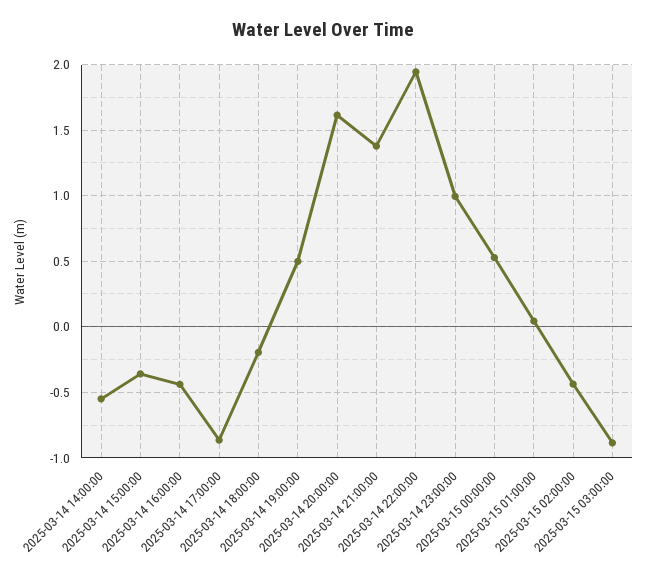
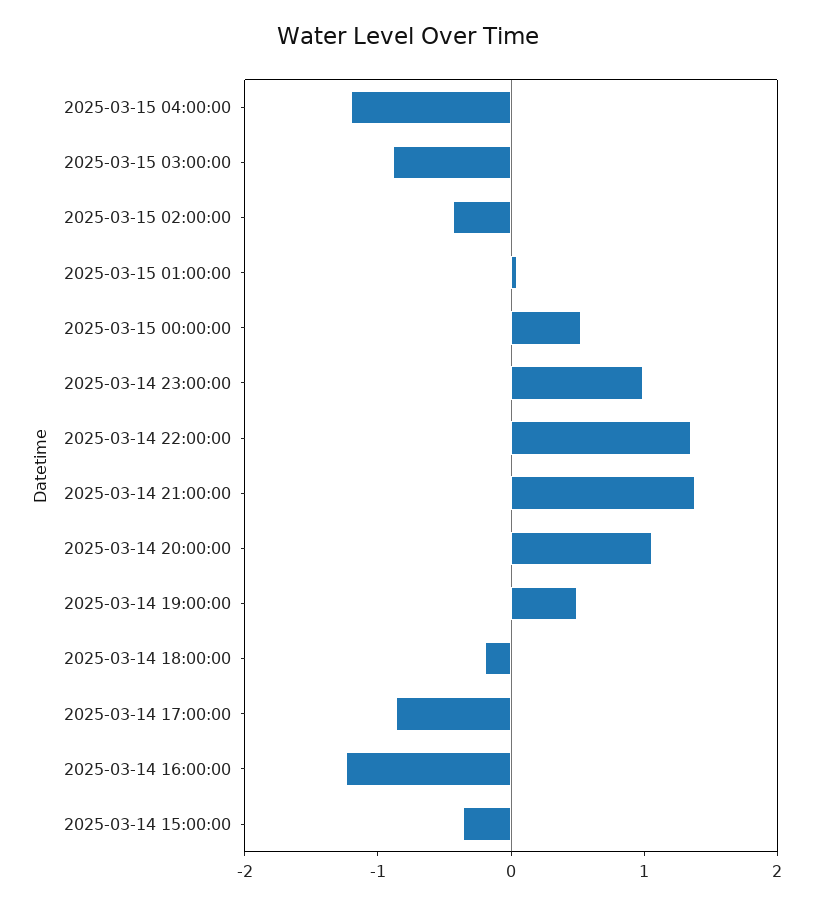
2025-03-14 14:00:00: -0.55 -> none
2025-03-14 16:00:00: -0.45 -> -1.2
2025-03-14 20:00:00: 1.6 -> 1
2025-03-14 22:00:00: 1.95 -> 1.4
2025-03-15 04:00:00: none -> -1.2

